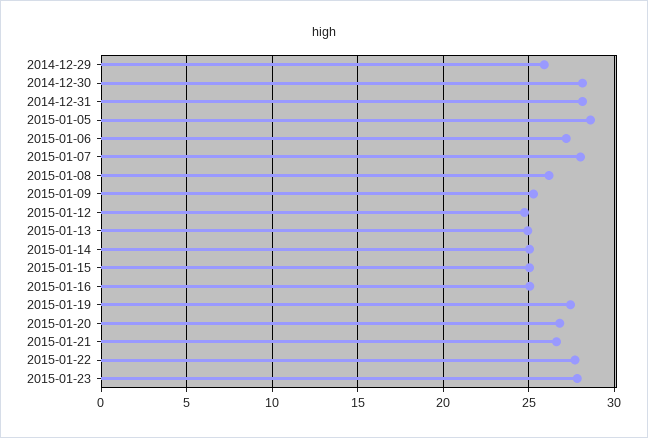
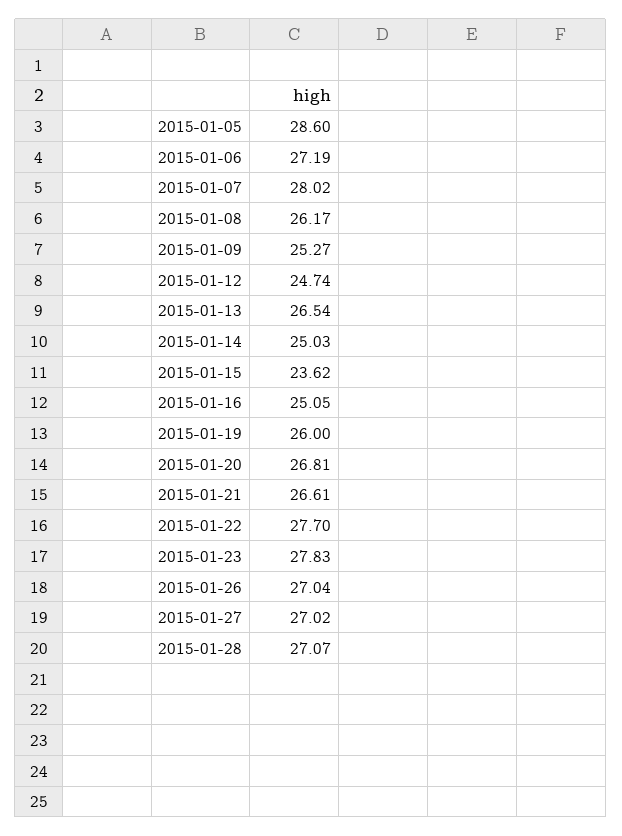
2014-12-29: 26 -> none
2014-12-30: 28 -> none
2014-12-31: 28 -> none
2015-01-13: 25 -> 26.54
2015-01-15: 25 -> 23.62
2015-01-19: 27.5 -> 26
2015-01-26: none -> 27.04
2015-01-27: none -> 27.02
2015-01-28: none -> 27.07

